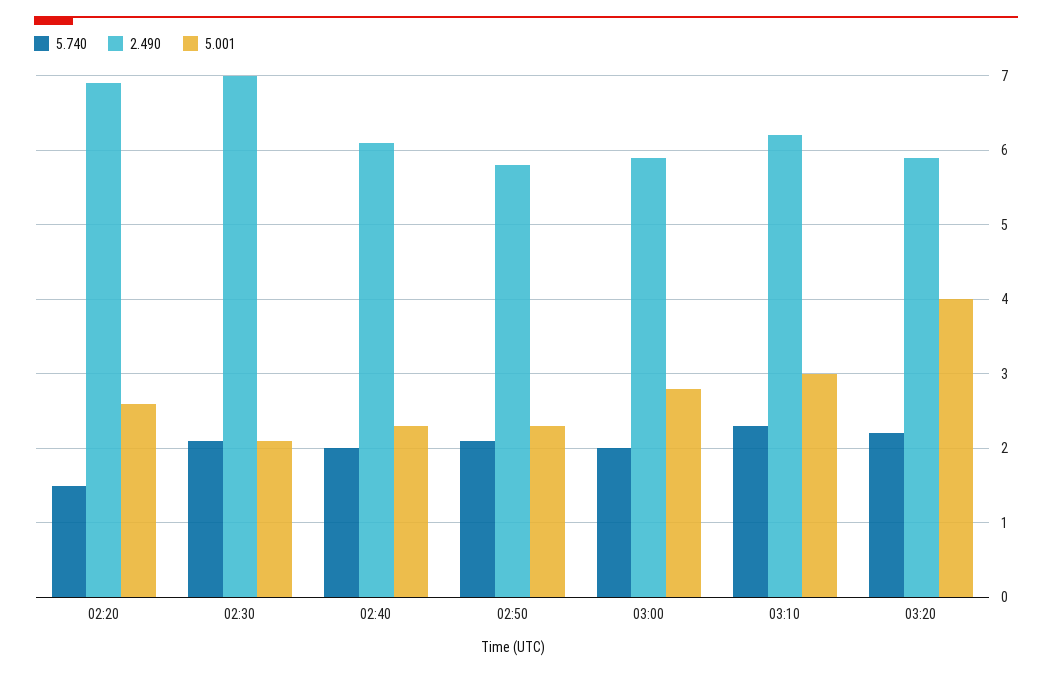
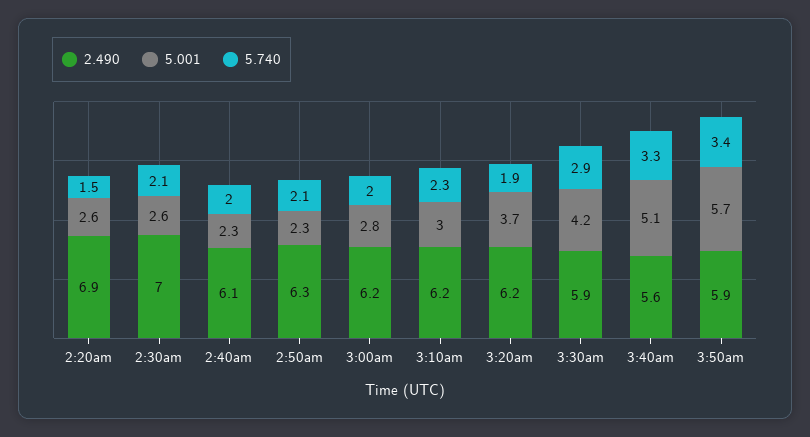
5.001, 02:30: 2.1 -> 2.6
2.490, 02:50: 5.8 -> 6.3
2.490, 03:00: 5.9 -> 6.2
5.740, 03:20: 2.2 -> 1.9
2.490, 03:20: 5.9 -> 6.2
5.001, 03:20: 4 -> 3.7
2.490, 3:30am: none -> 5.9
5.001, 3:30am: none -> 4.2
5.740, 3:30am: none -> 2.9
2.490, 3:40am: none -> 5.6
5.001, 3:40am: none -> 5.1
5.740, 3:40am: none -> 3.3
2.490, 3:50am: none -> 5.9
5.001, 3:50am: none -> 5.7
5.740, 3:50am: none -> 3.4

